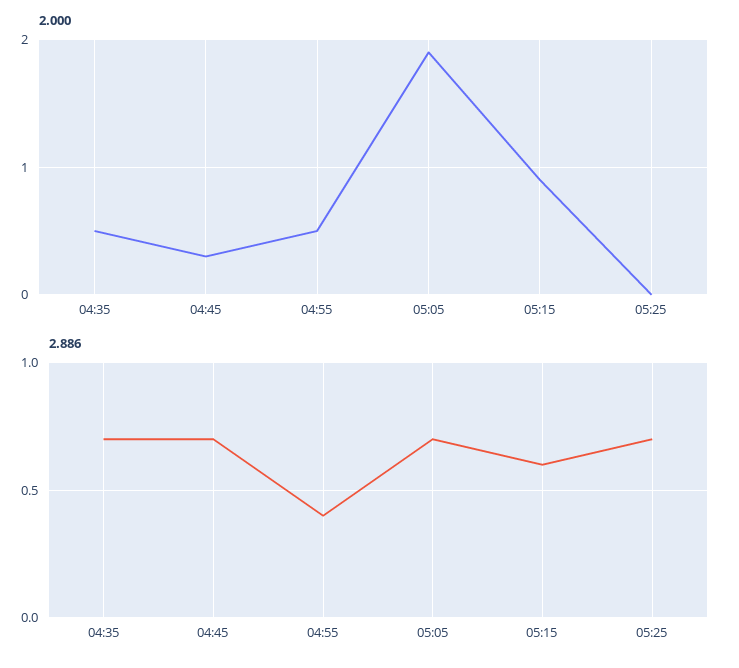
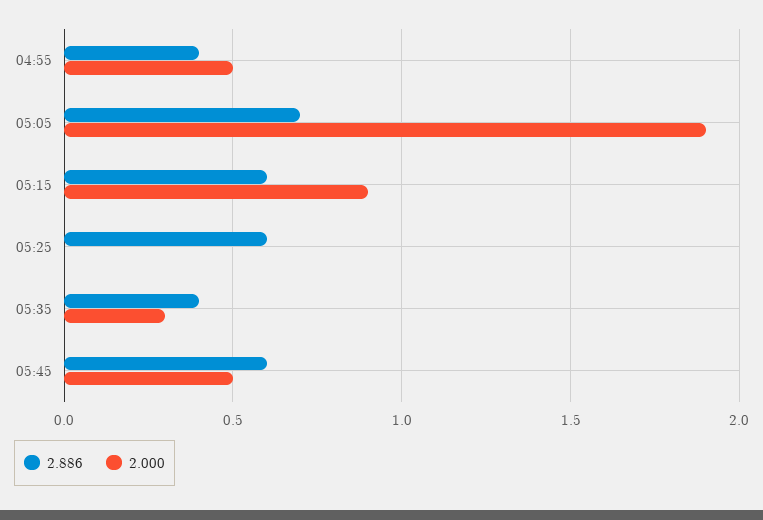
2.000, 04:35: 0.5 -> none
2.000, 04:45: 0.3 -> none
2.886, 04:35: 0.7 -> none
2.886, 04:45: 0.7 -> none
2.886, 05:25: 0.7 -> 0.6
2.886, 05:35: none -> 0.4
2.000, 05:35: none -> 0.3
2.886, 05:45: none -> 0.6
2.000, 05:45: none -> 0.5

